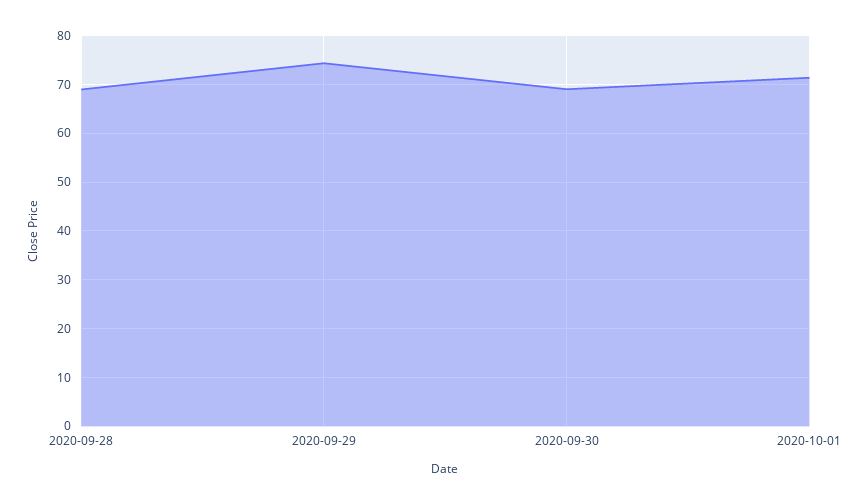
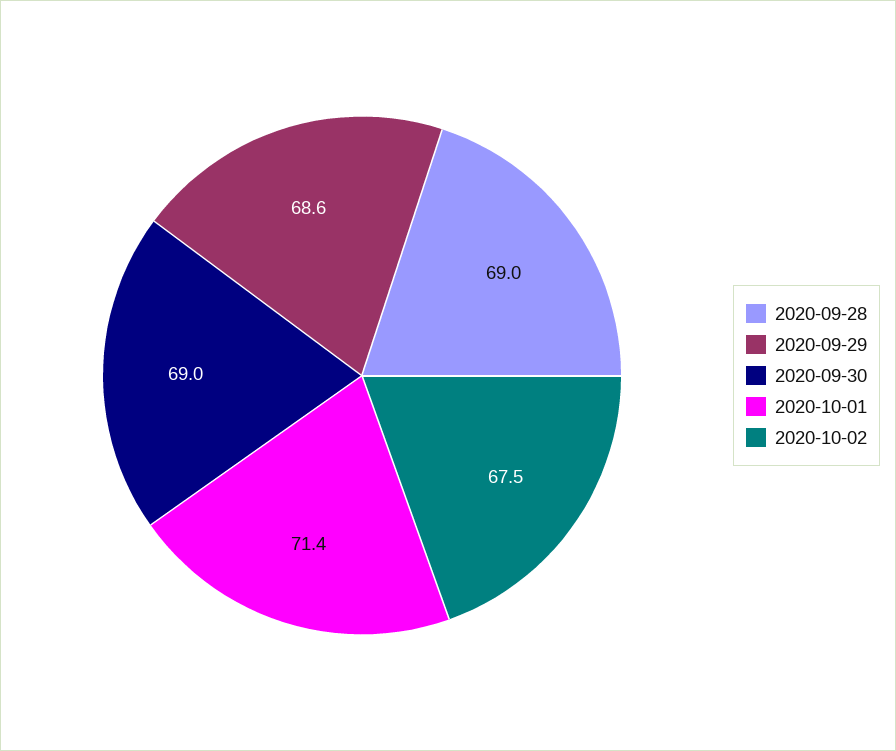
2020-09-29: 74 -> 68.6
2020-10-02: none -> 67.5

